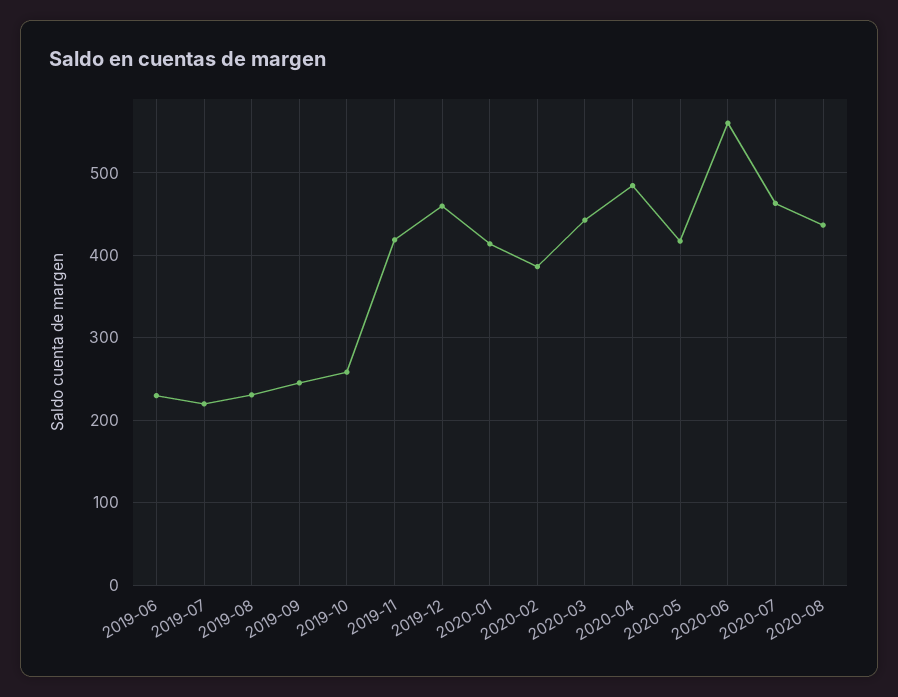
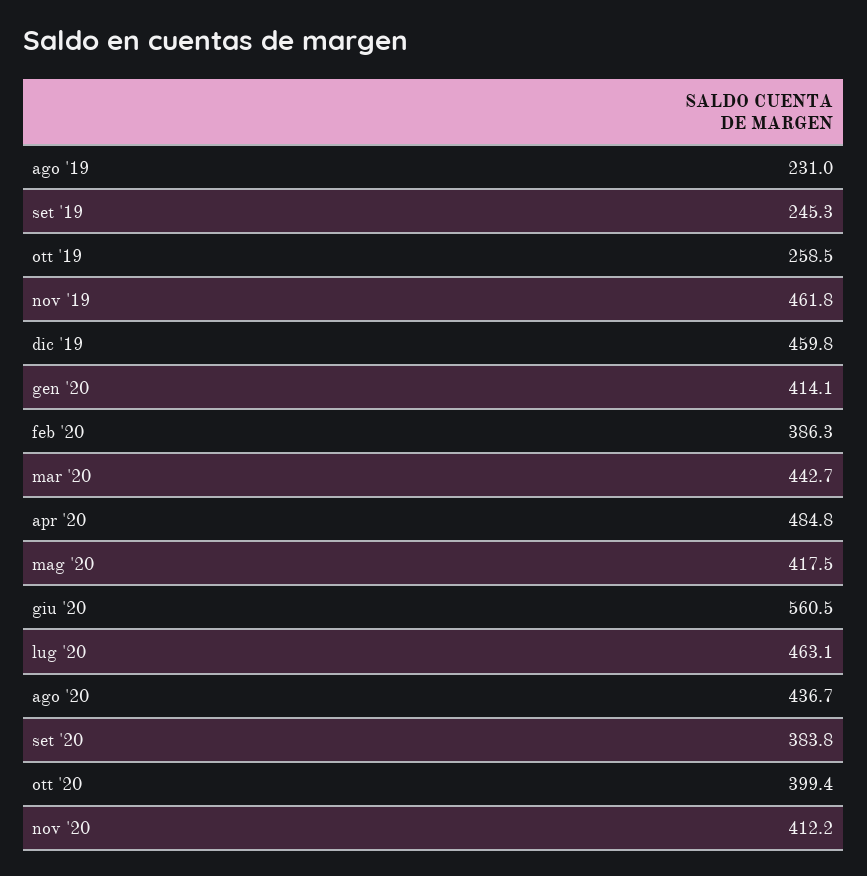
2019-06: 230 -> none
2019-07: 220 -> none
2019-11: 420 -> 461.8
set '20: none -> 383.8
ott '20: none -> 399.4
nov '20: none -> 412.2

